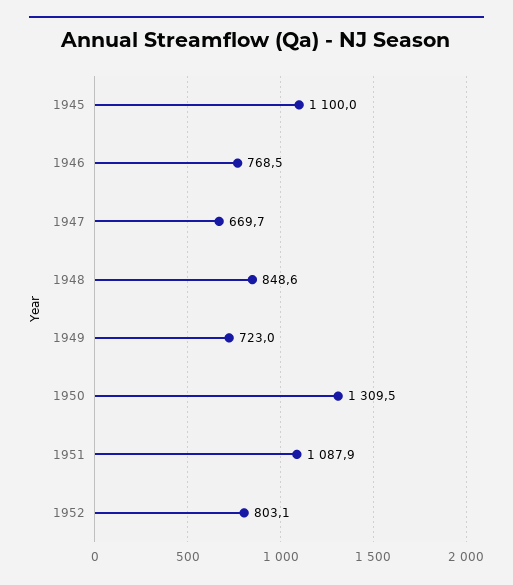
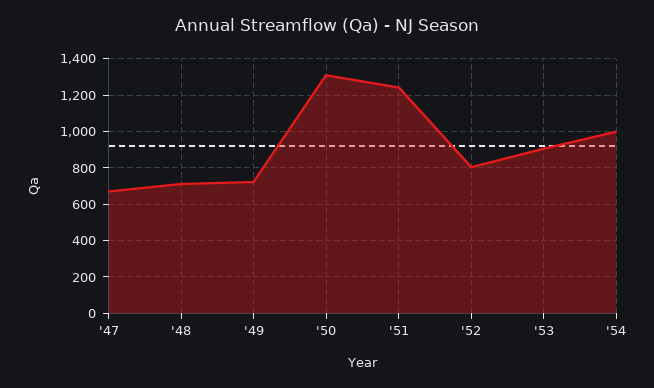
1945: 1100 -> none
1946: 768.5 -> none
1948: 848.6 -> 700
1951: 1087.9 -> 1250
'53: none -> 900
'54: none -> 1000

